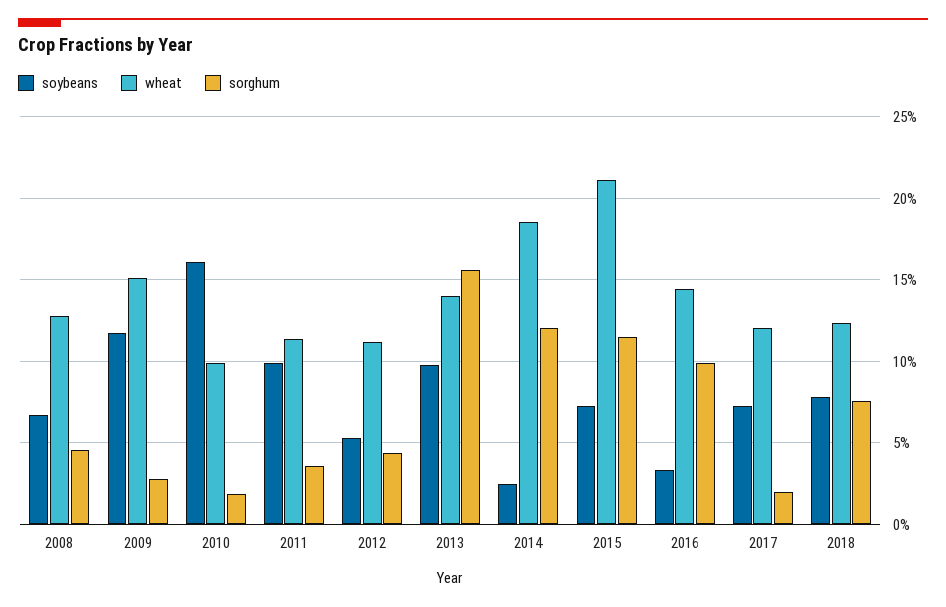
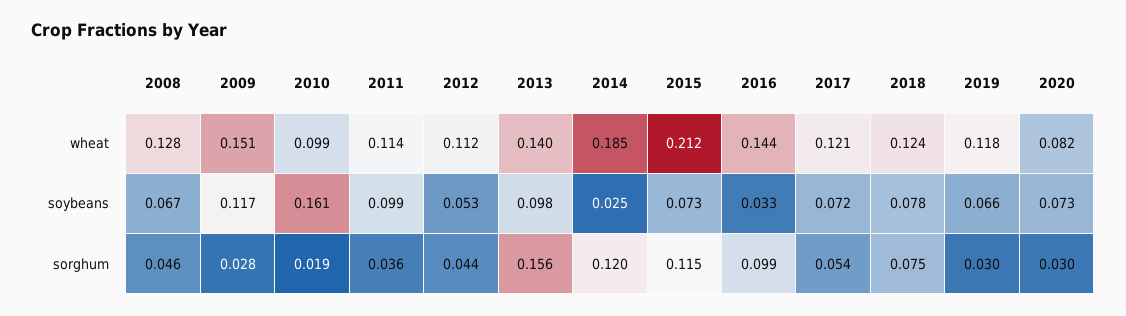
sorghum, 2017: 0.02 -> 0.054
wheat, 2019: none -> 0.118
wheat, 2020: none -> 0.082
soybeans, 2019: none -> 0.066
soybeans, 2020: none -> 0.073
sorghum, 2019: none -> 0.03
sorghum, 2020: none -> 0.03

